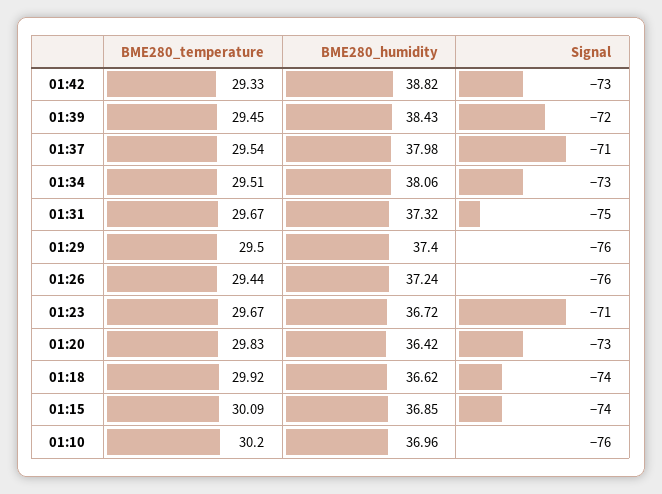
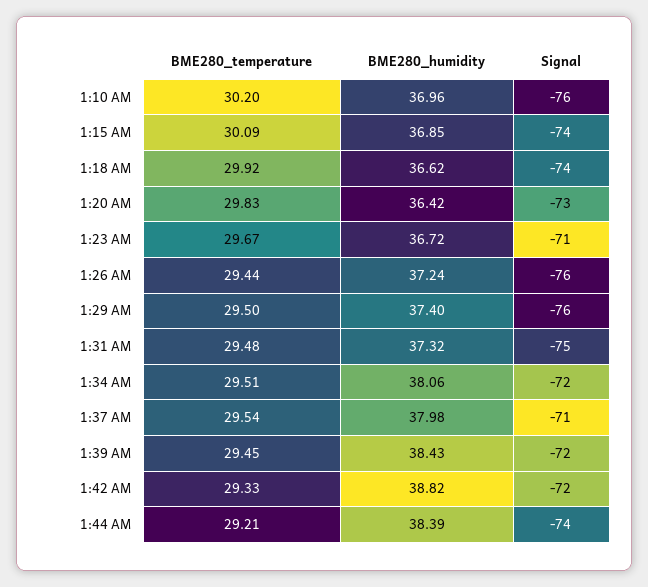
Signal, 01:42: -73 -> -72
Signal, 01:34: -73 -> -72
BME280_temperature, 01:31: 29.67 -> 29.48
BME280_temperature, 1:44 AM: none -> 29.21
BME280_humidity, 1:44 AM: none -> 38.39
Signal, 1:44 AM: none -> -74

